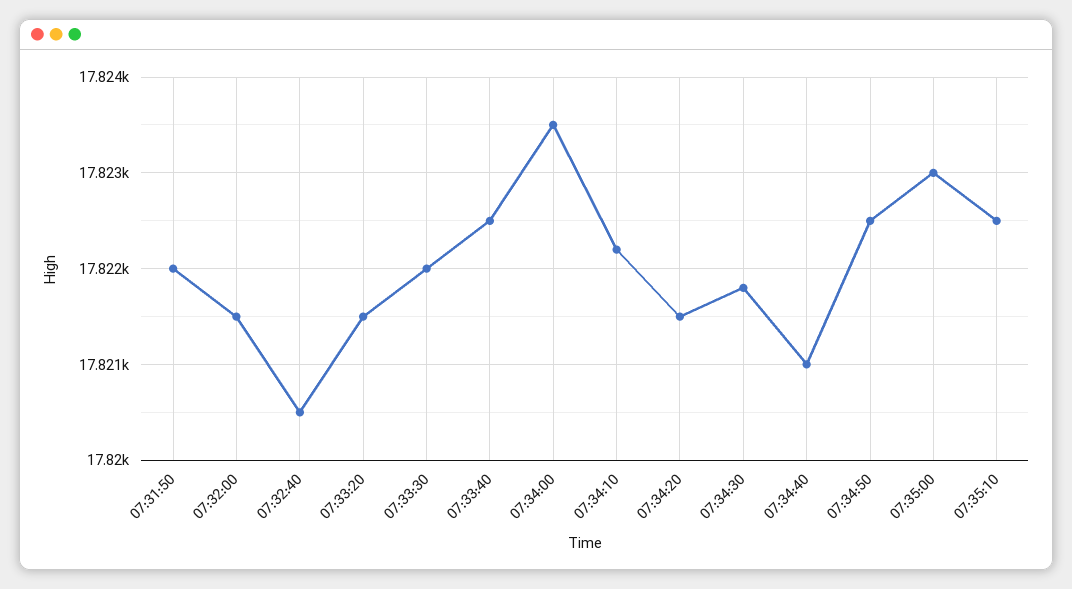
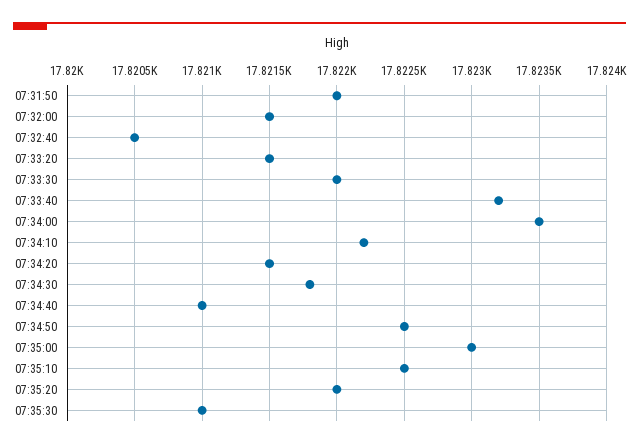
07:33:40: 17822.5 -> 17823.2
07:35:20: none -> 17822
07:35:30: none -> 17821

